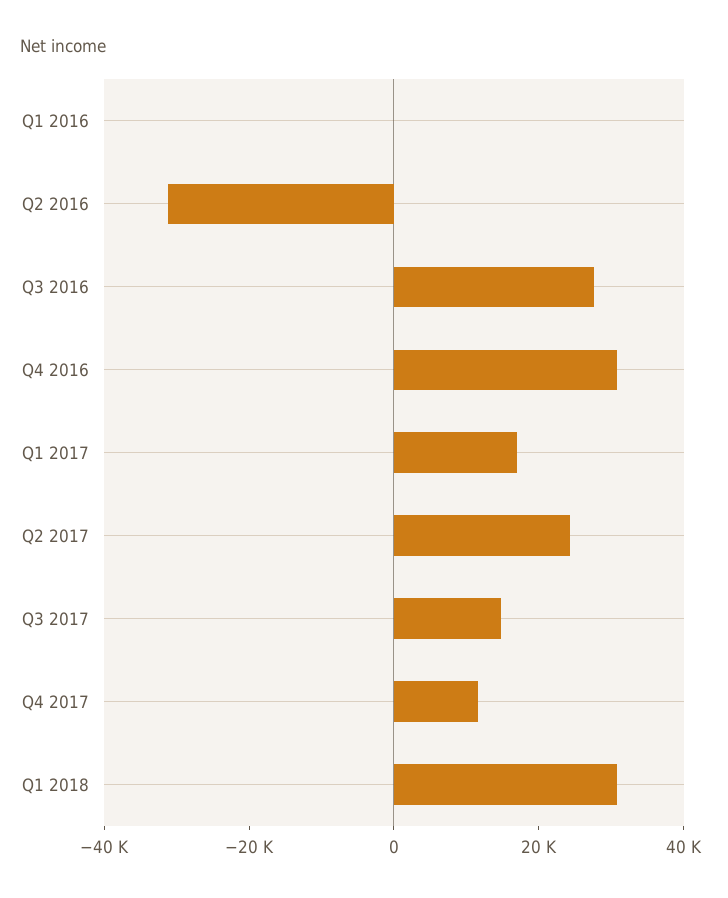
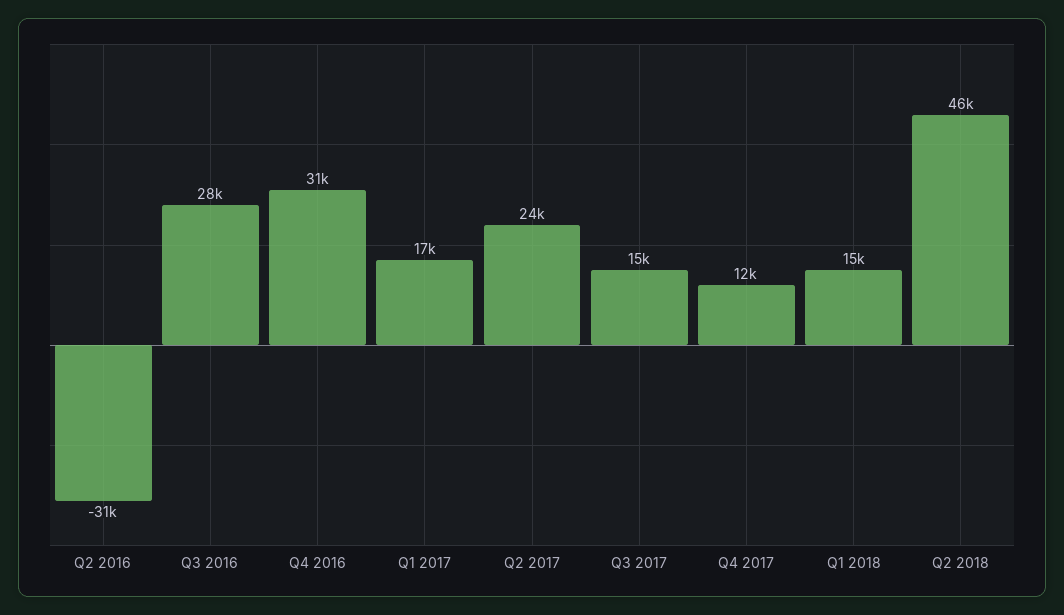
Q1 2016: 0 -> none
Q1 2018: 30000 -> 15000
Q2 2018: none -> 46000

